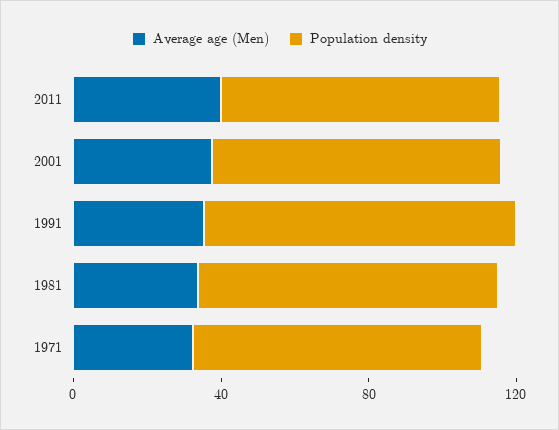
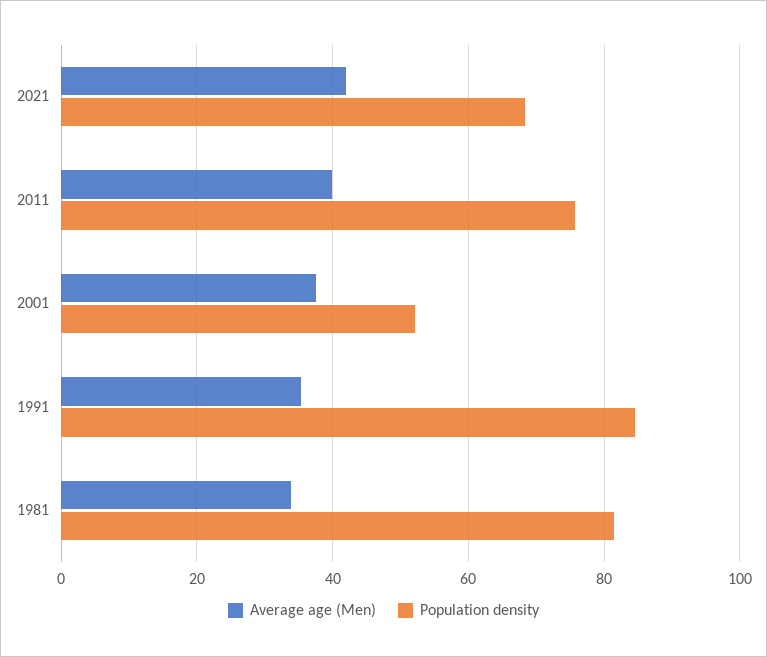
Population density, 2001: 80 -> 52
Average age (Men), 1971: 30 -> none
Population density, 1971: 80 -> none
Average age (Men), 2021: none -> 42
Population density, 2021: none -> 68

